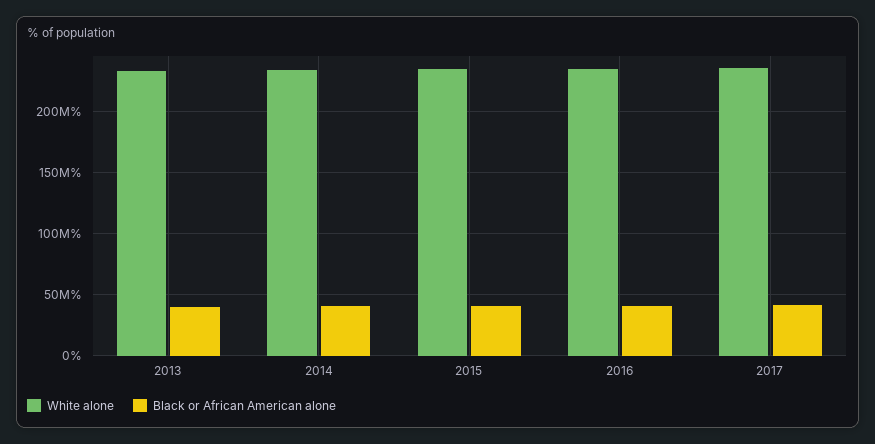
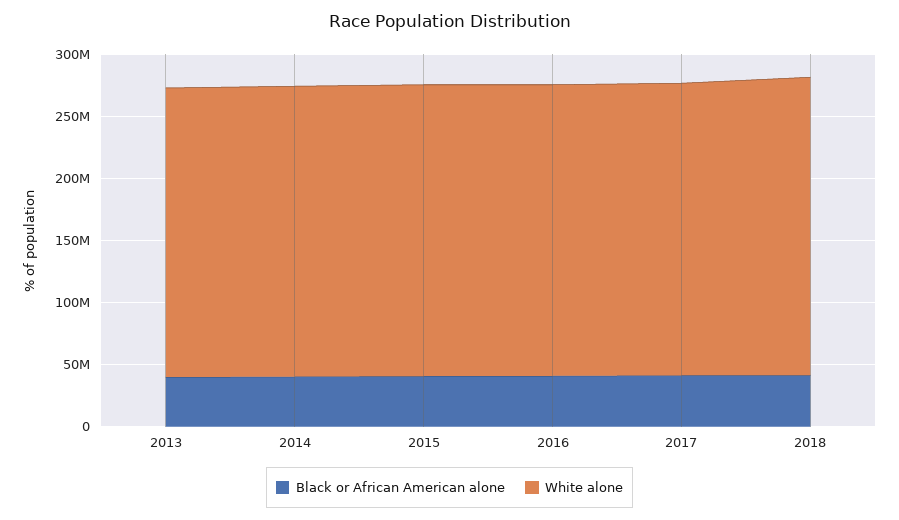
Black or African American alone, 2018: none -> 40000000
White alone, 2018: none -> 240000000

